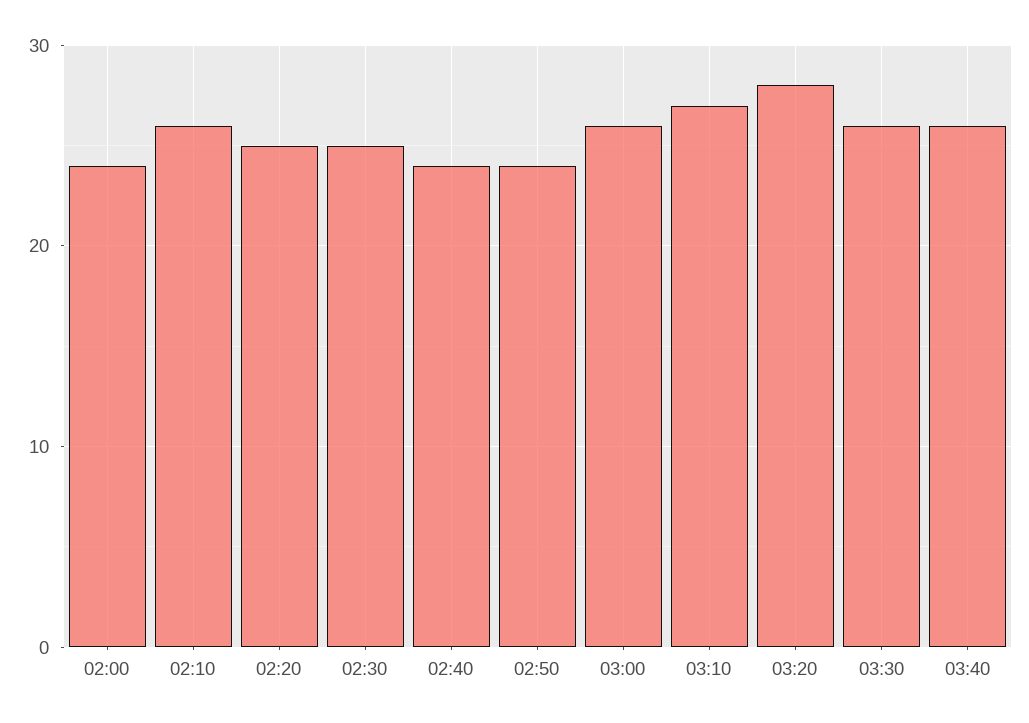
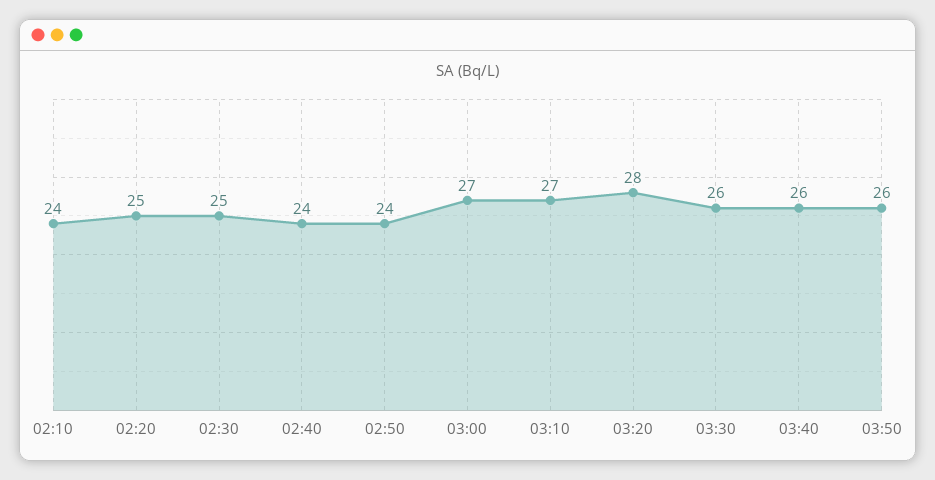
02:00: 24 -> none
02:10: 26 -> 24
03:00: 26 -> 27
03:50: none -> 26

